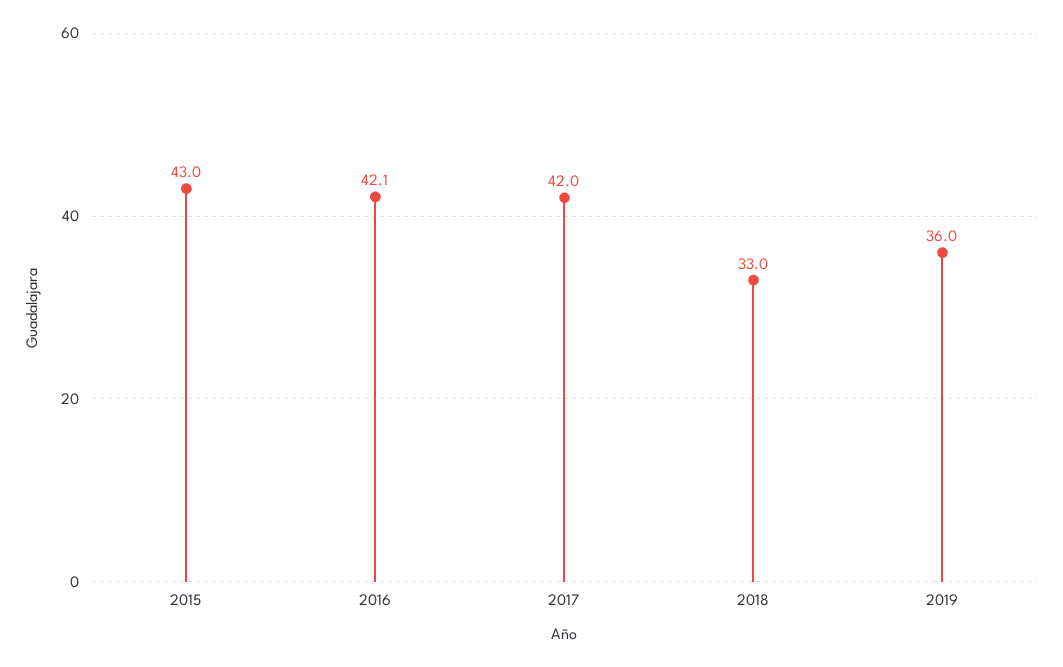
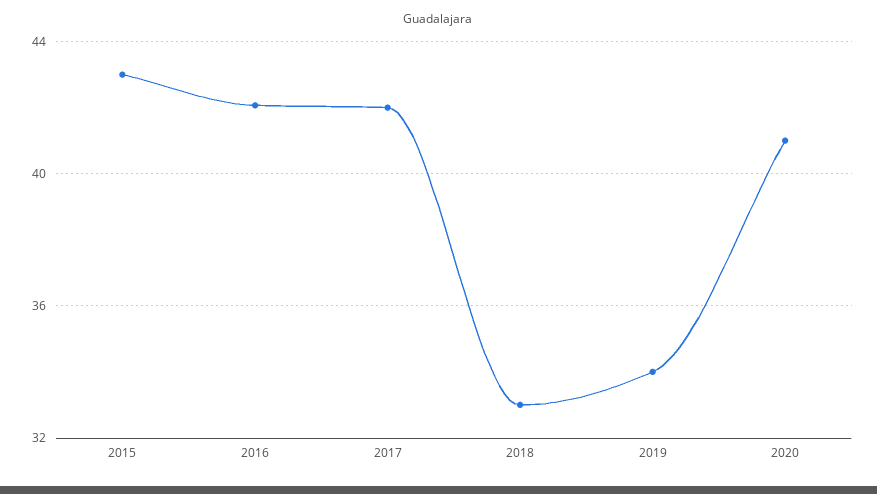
2019: 36 -> 34
2020: none -> 41

